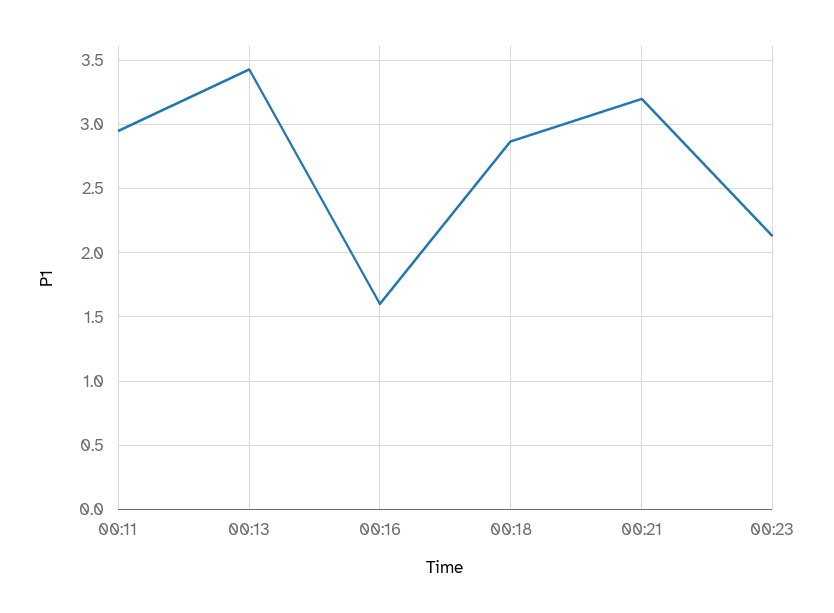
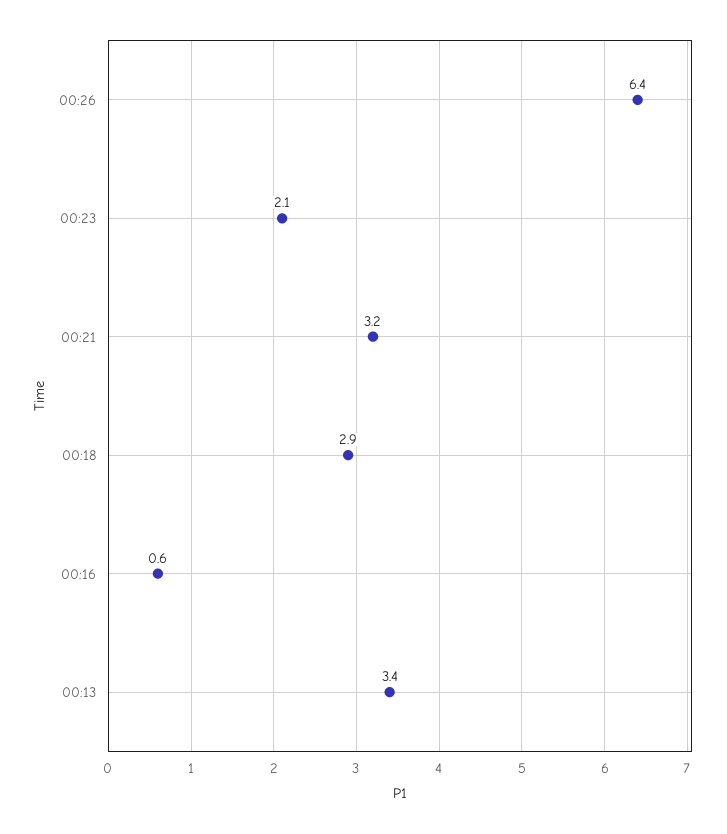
00:11: 2.95 -> none
00:16: 1.6 -> 0.6
00:26: none -> 6.4

